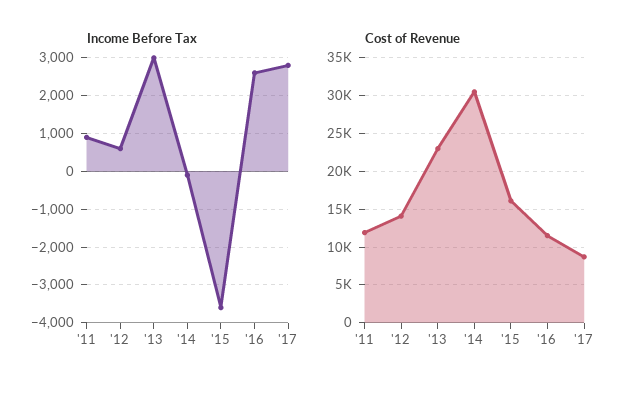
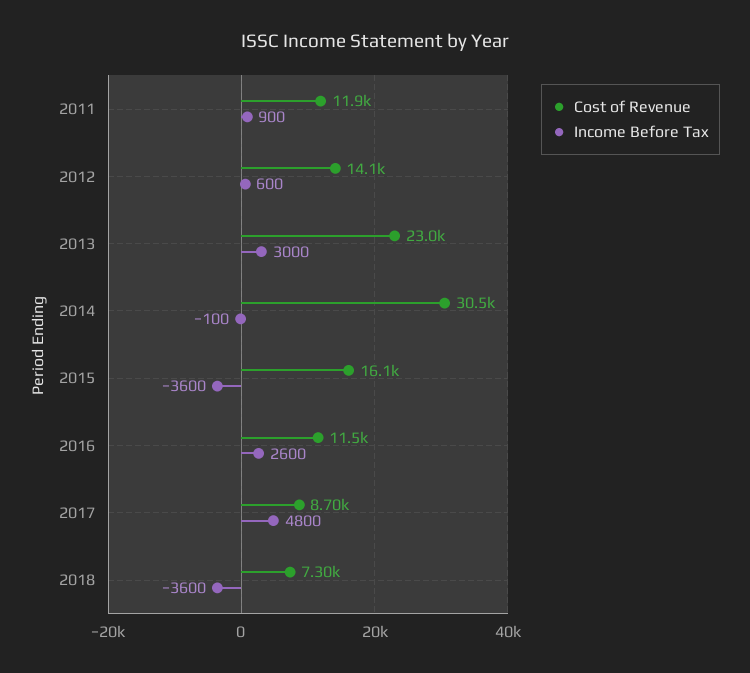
Income Before Tax, '17: 2800 -> 4800
Cost of Revenue, 2018: none -> 7300
Income Before Tax, 2018: none -> -3600

